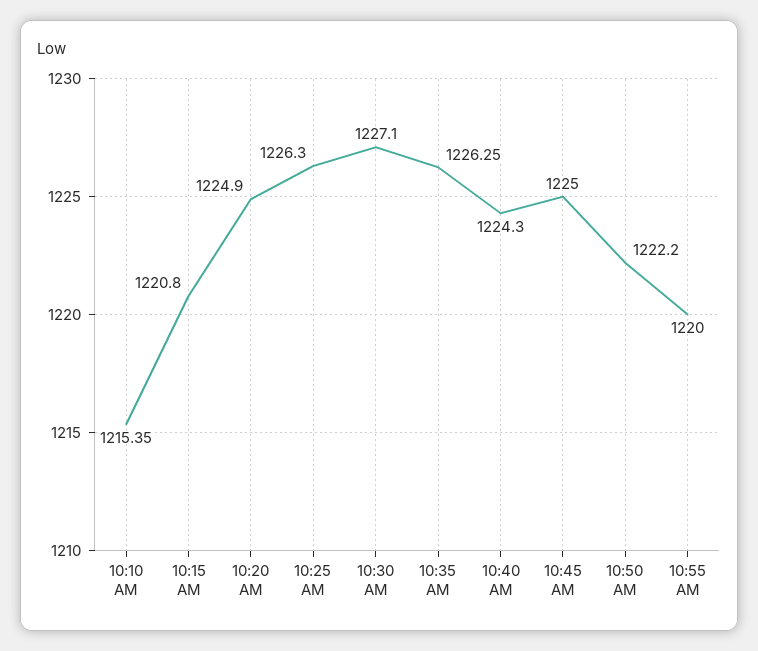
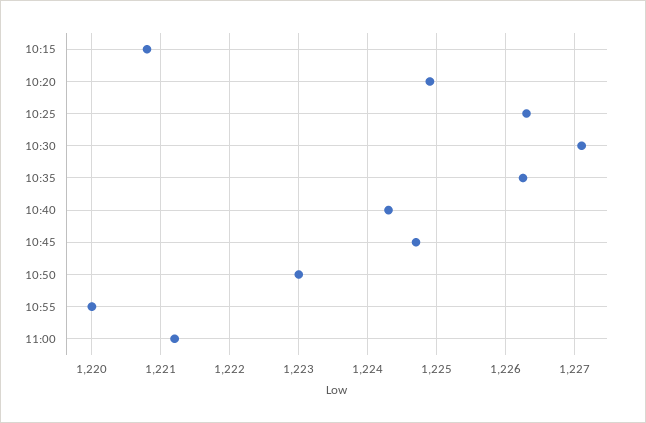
10:10 AM: 1215.35 -> none
10:45 AM: 1225 -> 1224.7
10:50 AM: 1222.2 -> 1223
11:00: none -> 1221.2

